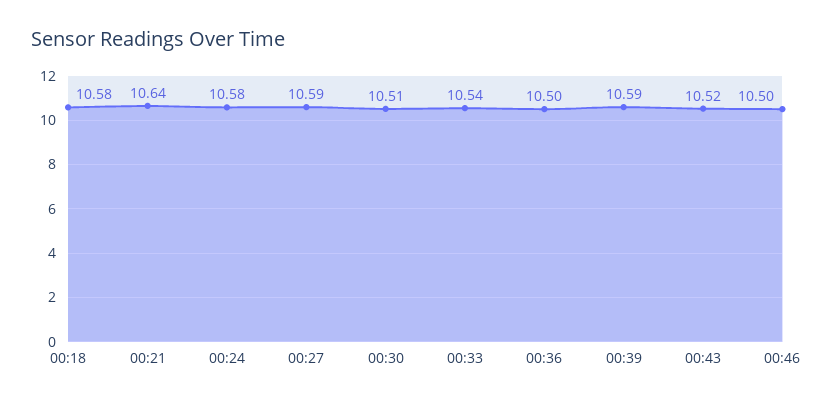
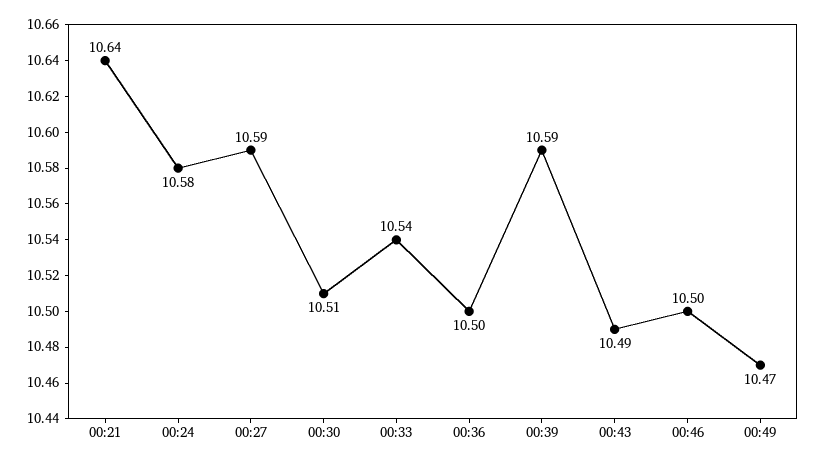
00:18: 10.58 -> none
00:43: 10.52 -> 10.49
00:49: none -> 10.47

